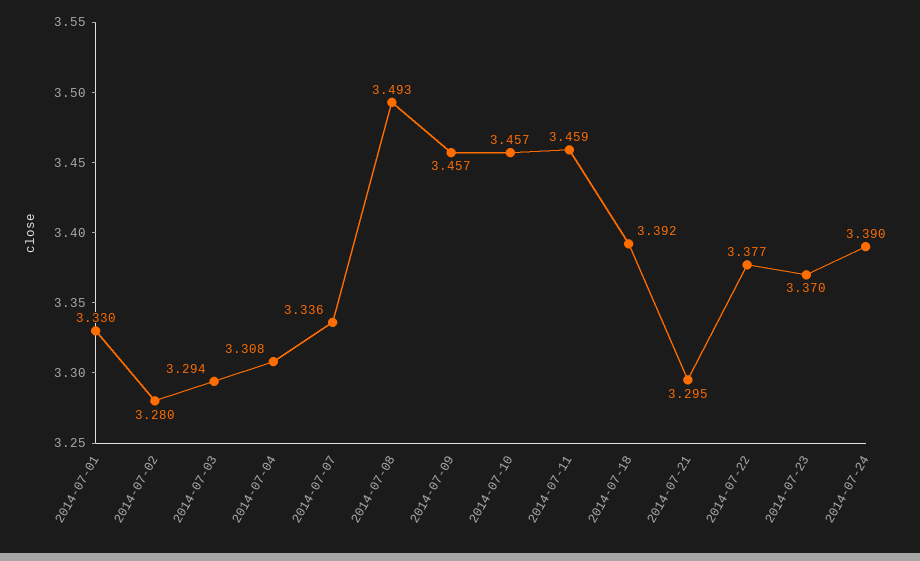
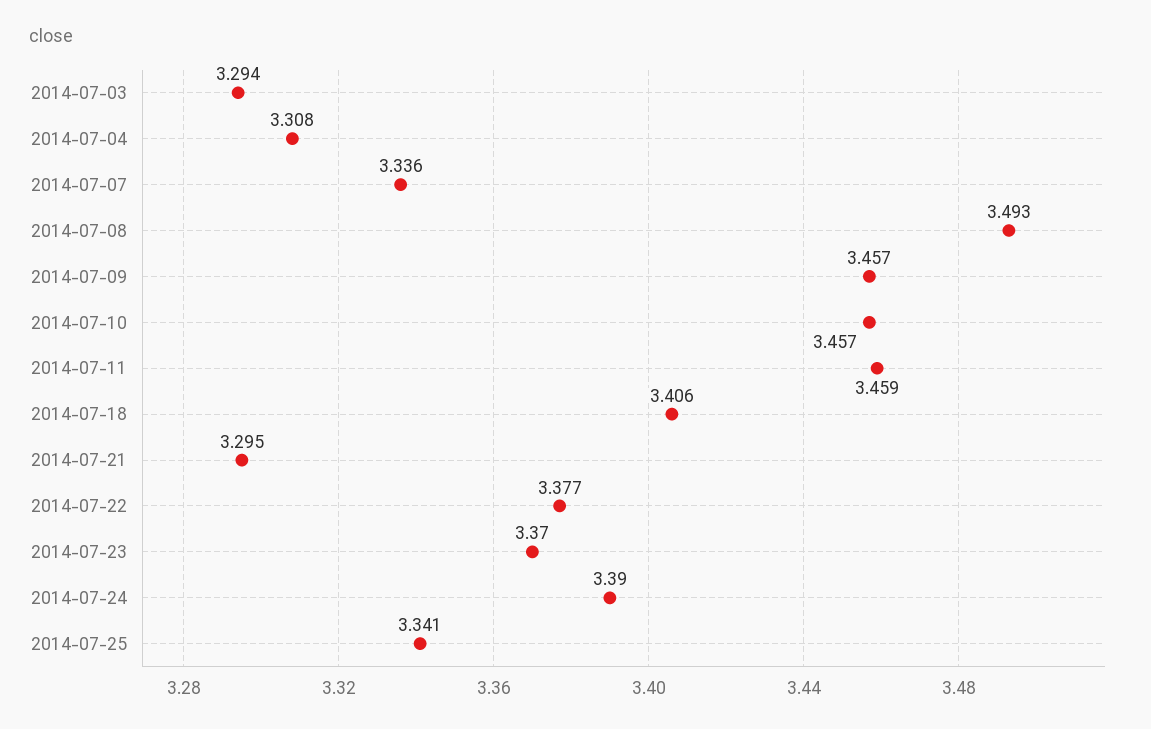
2014-07-01: 3.33 -> none
2014-07-02: 3.28 -> none
2014-07-18: 3.392 -> 3.406
2014-07-25: none -> 3.341

